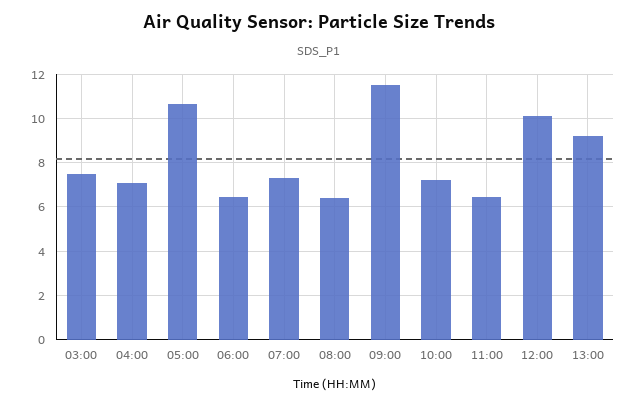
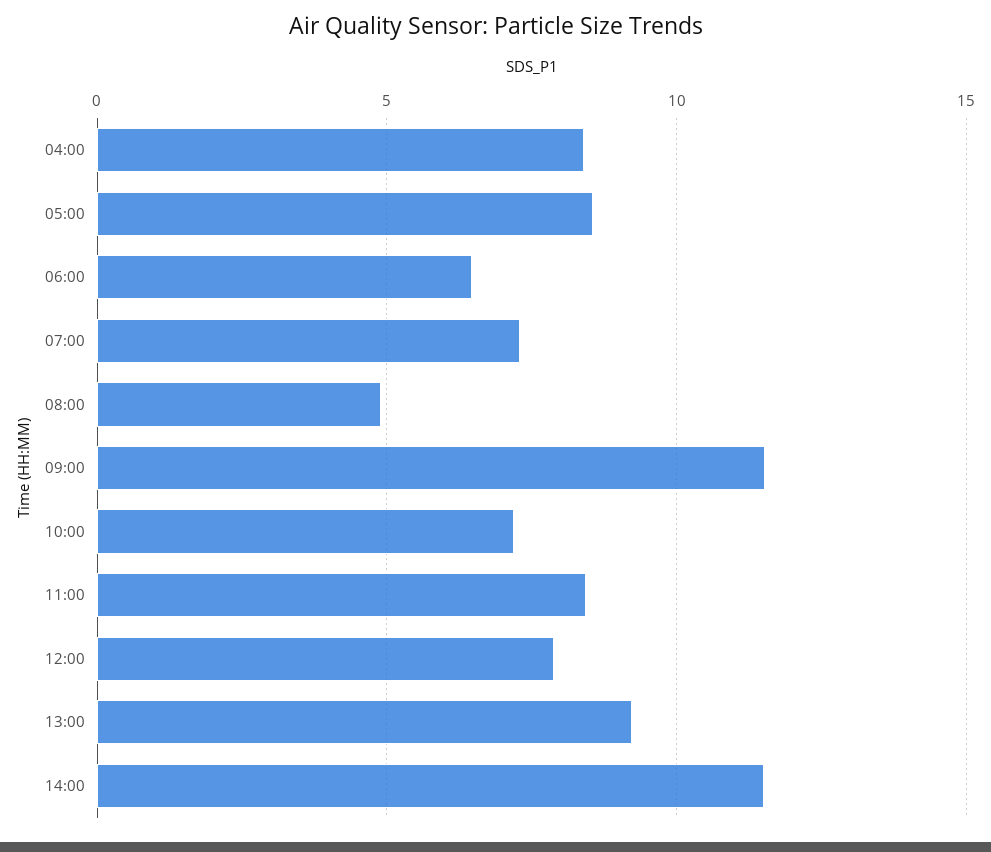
03:00: 7.5 -> none
04:00: 7 -> 8.5
05:00: 10.5 -> 8.5
08:00: 6.5 -> 5
11:00: 6.5 -> 8.5
12:00: 10 -> 8
14:00: none -> 11.5

